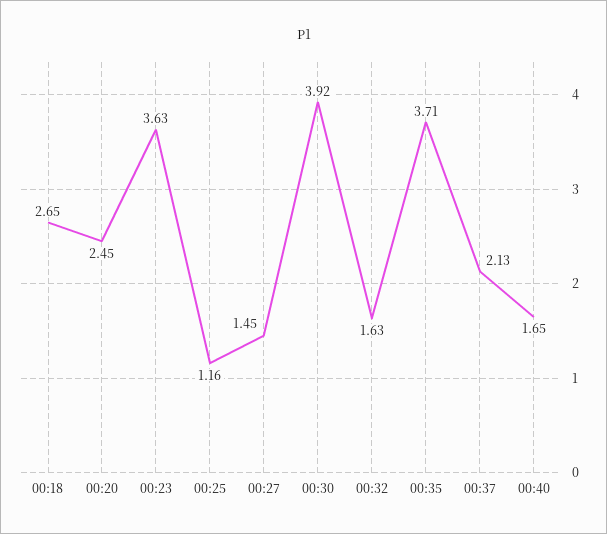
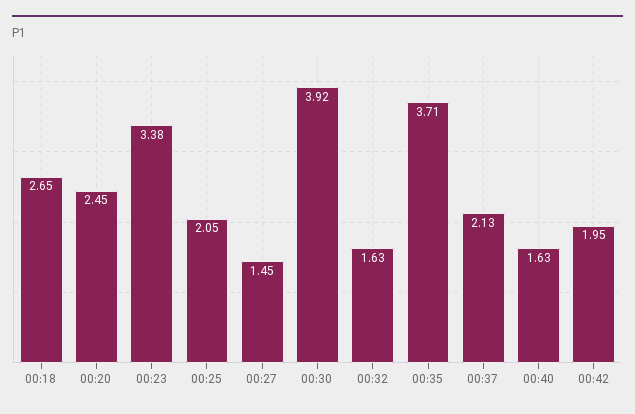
00:23: 3.63 -> 3.38
00:25: 1.16 -> 2.05
00:40: 1.65 -> 1.63
00:42: none -> 1.95

